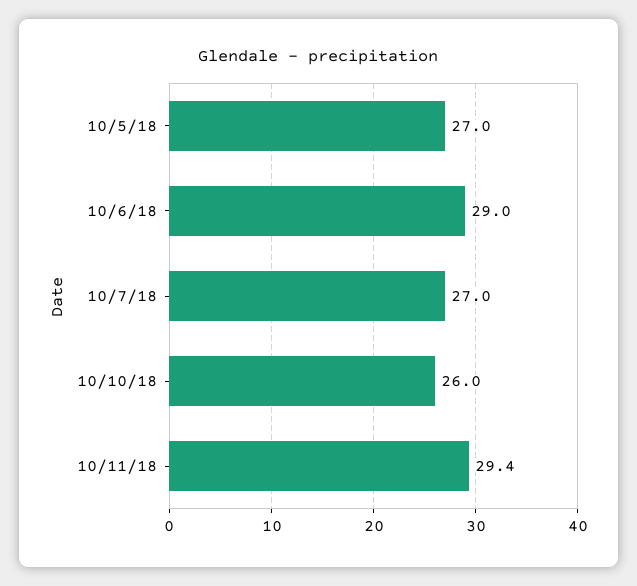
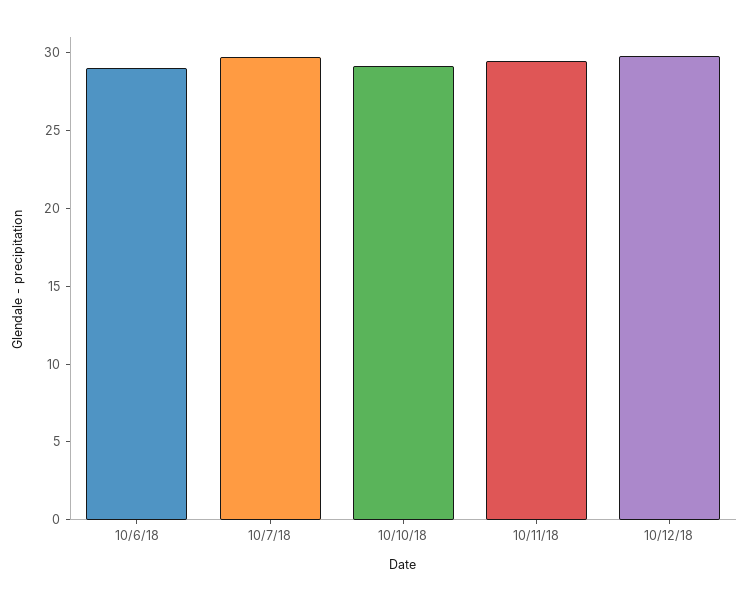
10/5/18: 27 -> none
10/7/18: 27 -> 30
10/10/18: 26 -> 29
10/12/18: none -> 30

